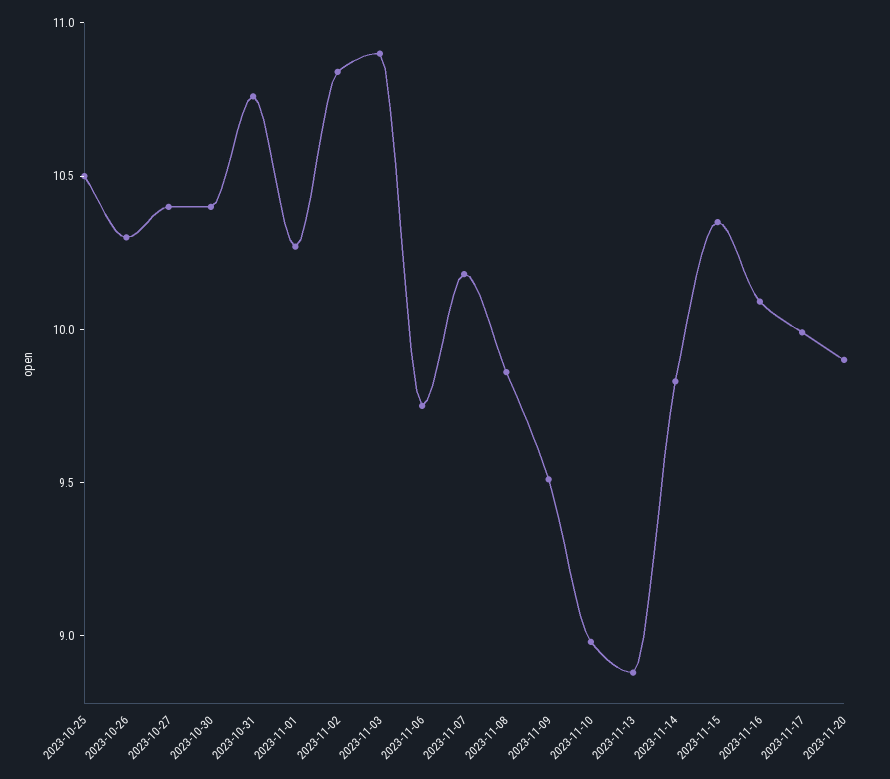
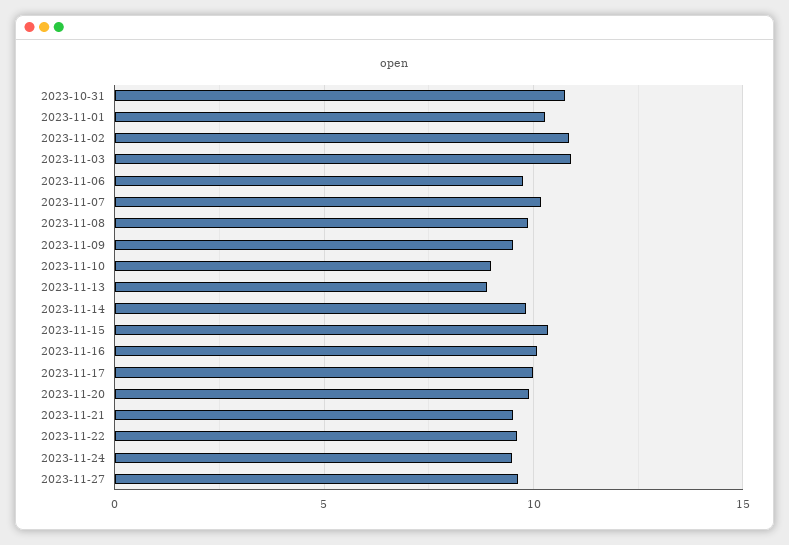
2023-10-25: 10.5 -> none
2023-10-26: 10.3 -> none
2023-10-27: 10.4 -> none
2023-10-30: 10.4 -> none
2023-11-21: none -> 9.5
2023-11-22: none -> 9.5
2023-11-24: none -> 9.5
2023-11-27: none -> 9.5

